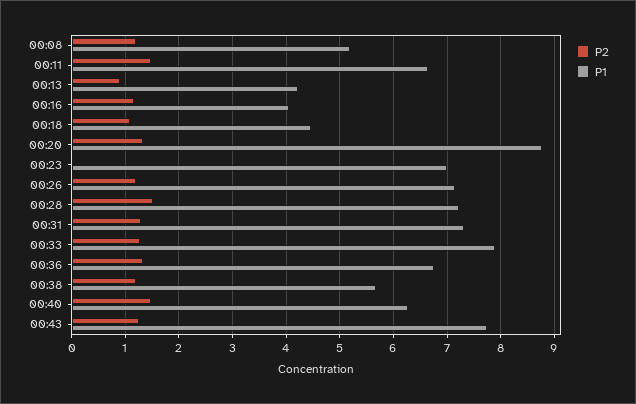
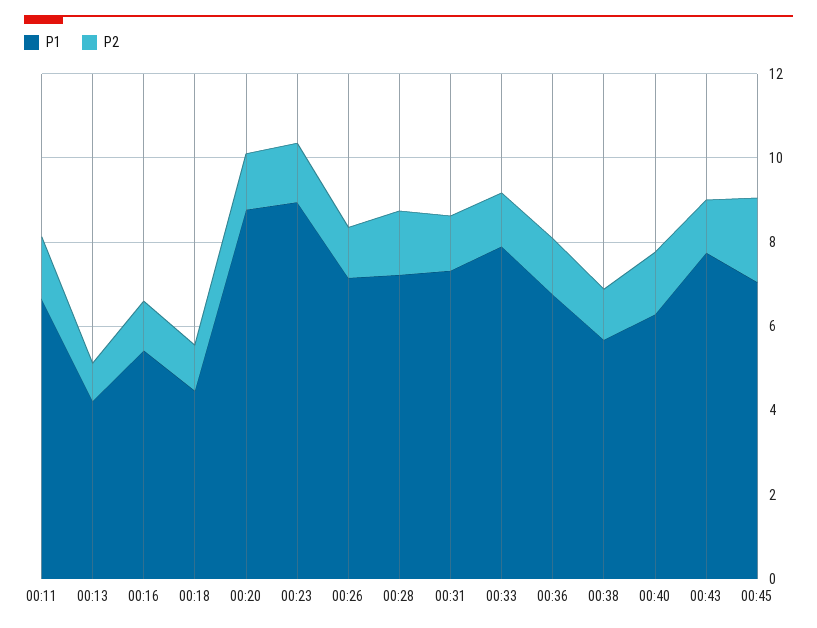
P2, 00:08: 1.2 -> none
P1, 00:08: 5.2 -> none
P1, 00:16: 4 -> 5.5
P2, 00:23: 0 -> 1.5
P1, 00:23: 7 -> 9
P1, 00:45: none -> 7
P2, 00:45: none -> 2

